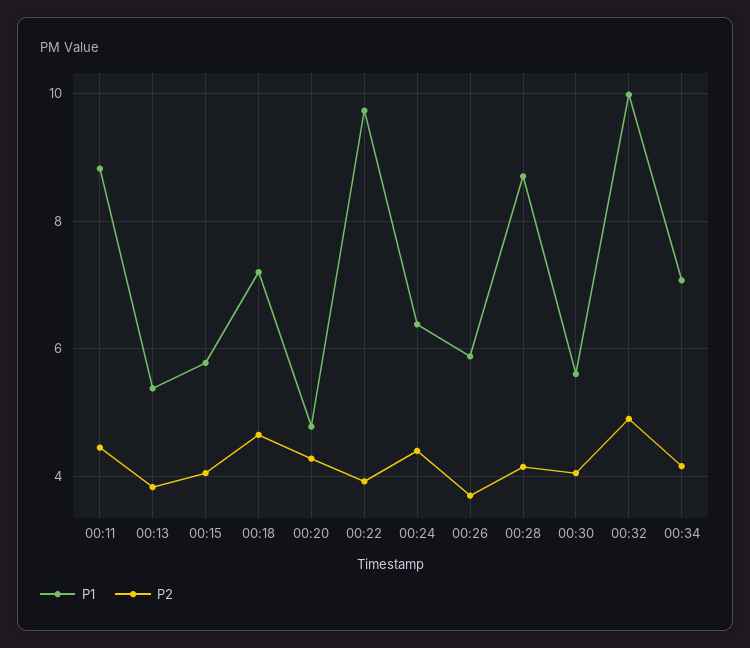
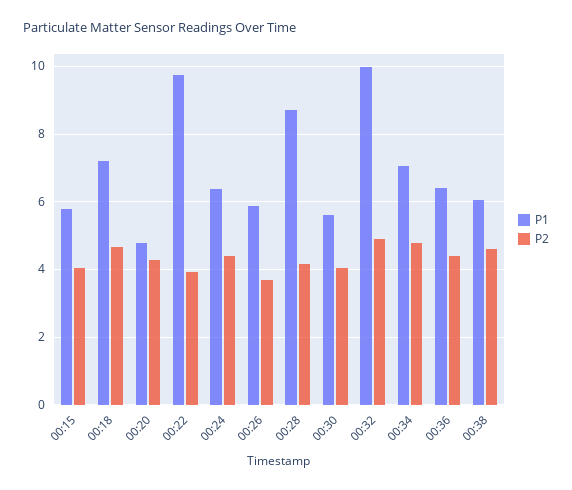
P1, 00:11: 8.8 -> none
P2, 00:11: 4.4 -> none
P1, 00:13: 5.4 -> none
P2, 00:13: 3.8 -> none
P2, 00:34: 4.2 -> 4.8
P1, 00:36: none -> 6.4
P2, 00:36: none -> 4.4
P1, 00:38: none -> 6
P2, 00:38: none -> 4.6

